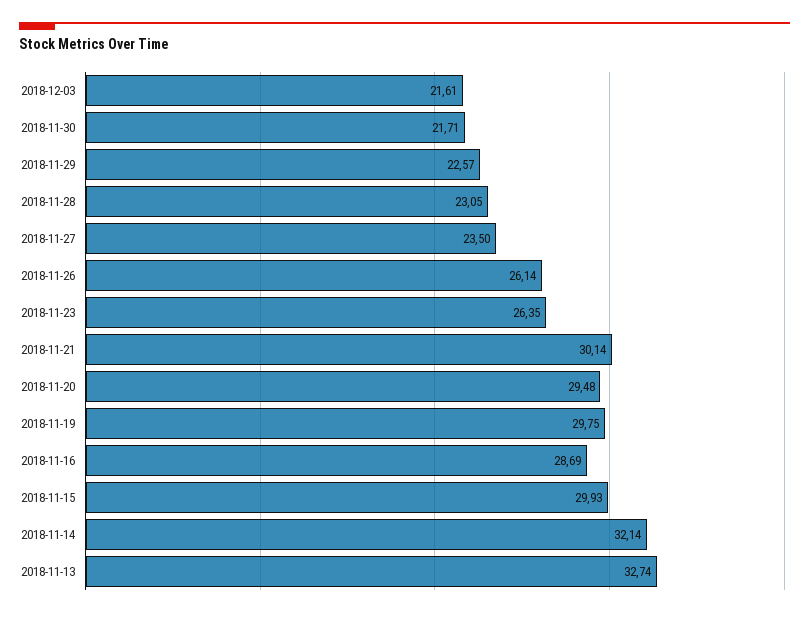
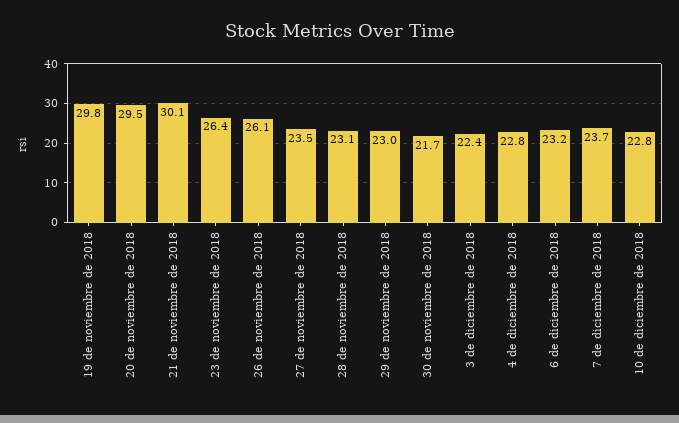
2018-12-03: 21.61 -> 22.4
2018-11-29: 22.57 -> 23
2018-11-16: 28.69 -> none
2018-11-15: 29.93 -> none
2018-11-14: 32.14 -> none
2018-11-13: 32.74 -> none
4 de diciembre de 2018: none -> 22.8
6 de diciembre de 2018: none -> 23.2
7 de diciembre de 2018: none -> 23.7
10 de diciembre de 2018: none -> 22.8

